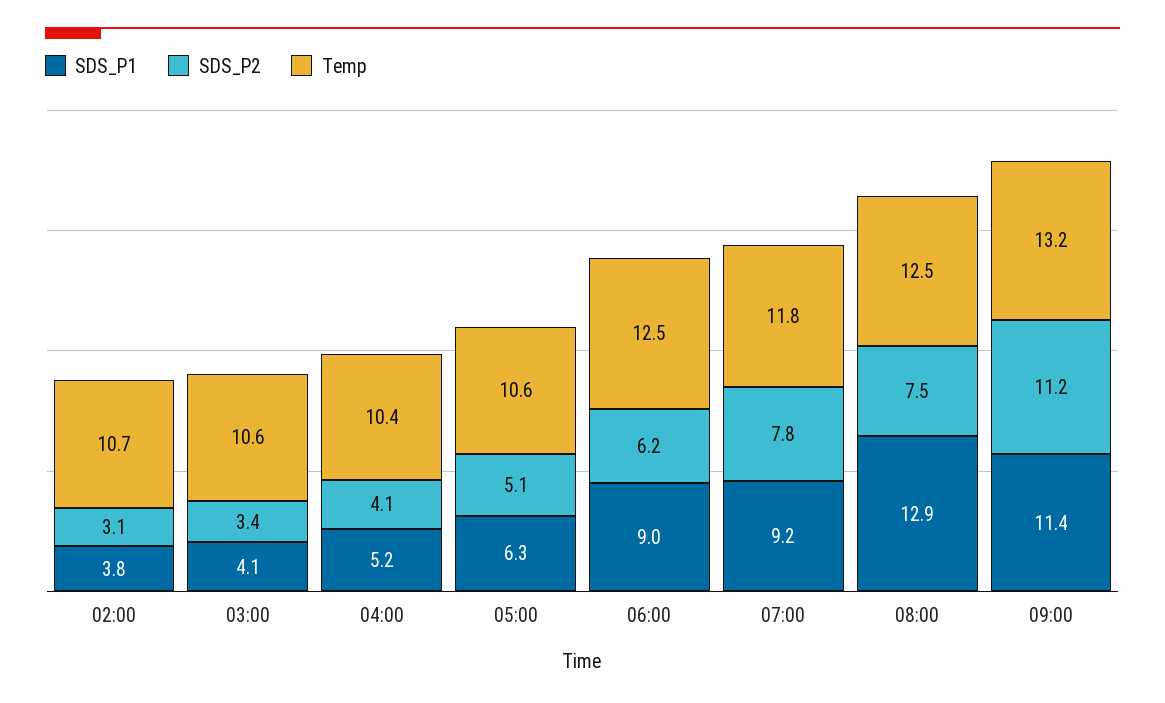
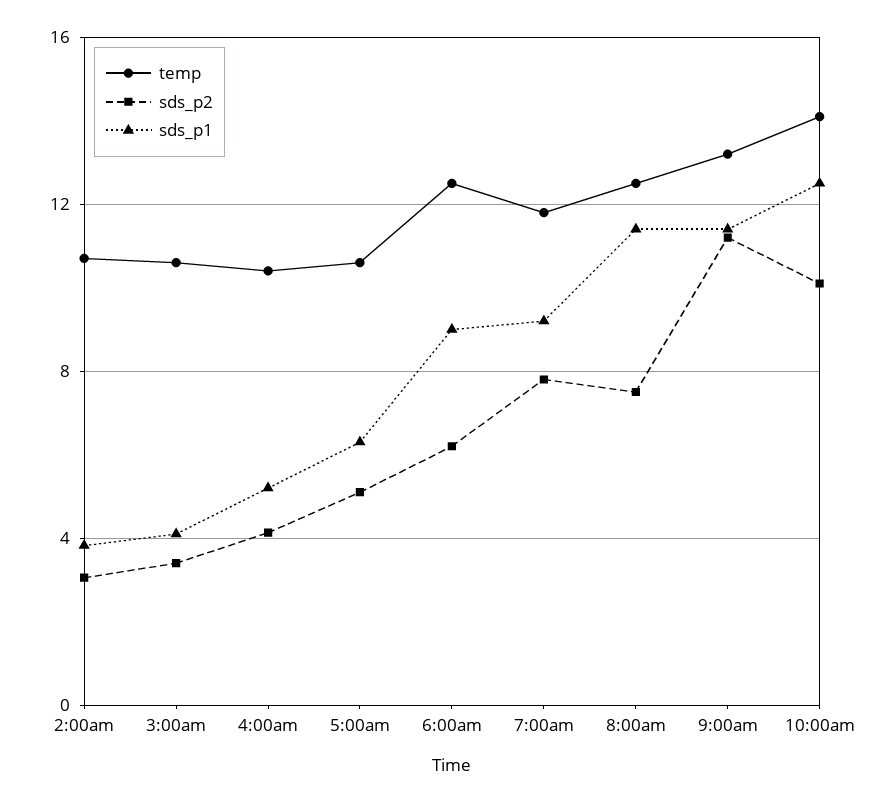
SDS_P1, 08:00: 12.9 -> 11.5
Temp, 10:00am: none -> 14
SDS_P2, 10:00am: none -> 10
SDS_P1, 10:00am: none -> 12.5

